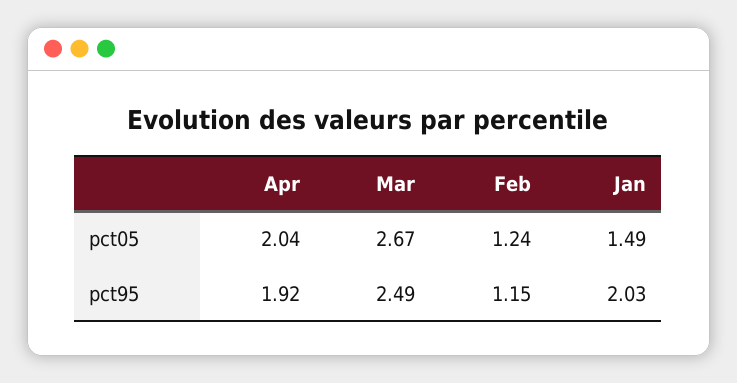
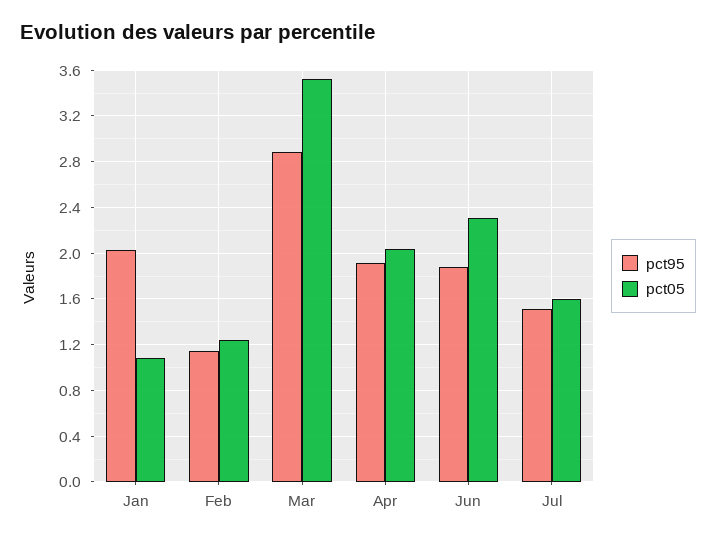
pct05, Mar: 2.67 -> 3.5
pct05, Jan: 1.49 -> 1.1
pct95, Mar: 2.49 -> 2.9
pct95, Jun: none -> 1.9
pct05, Jun: none -> 2.3
pct95, Jul: none -> 1.5
pct05, Jul: none -> 1.6

